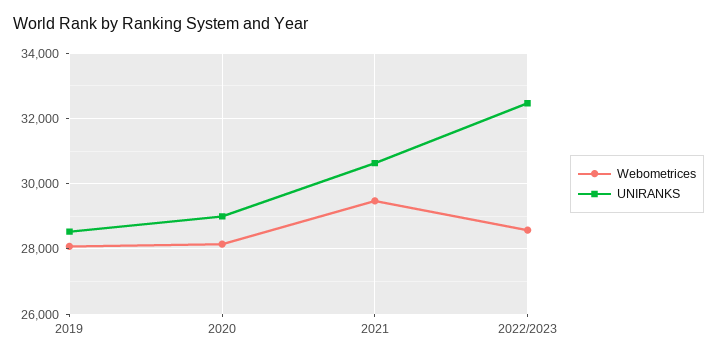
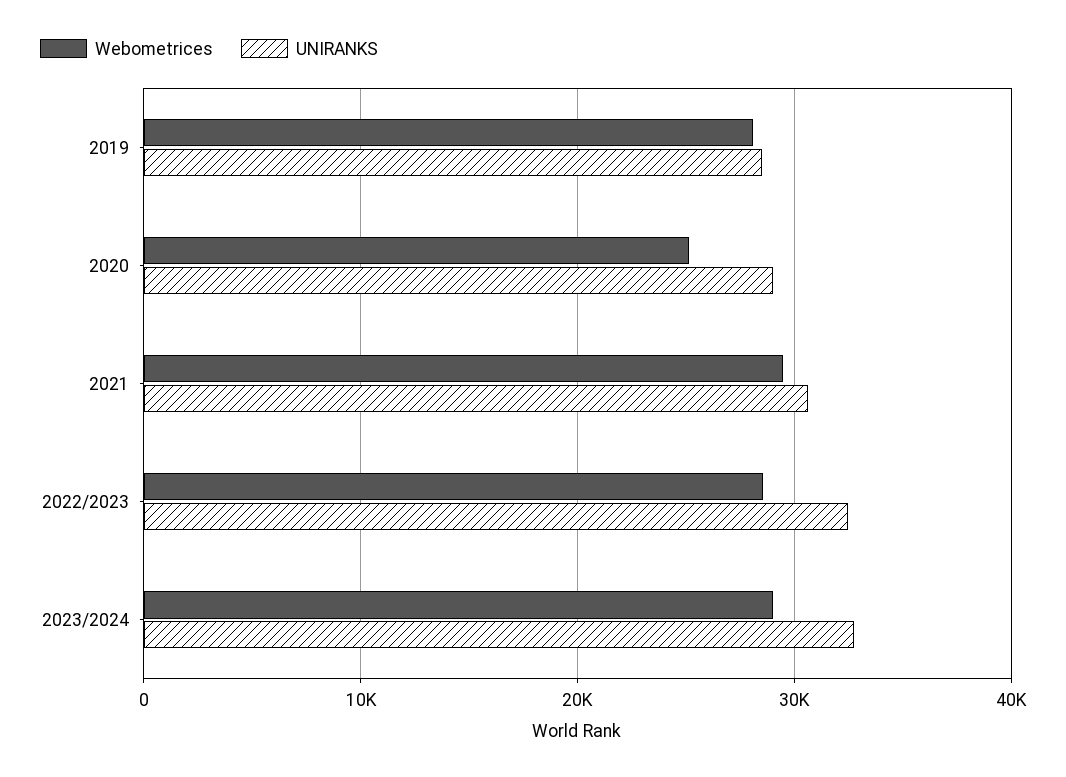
Webometrices, 2020: 28200 -> 25000
Webometrices, 2023/2024: none -> 29000
UNIRANKS, 2023/2024: none -> 33000

